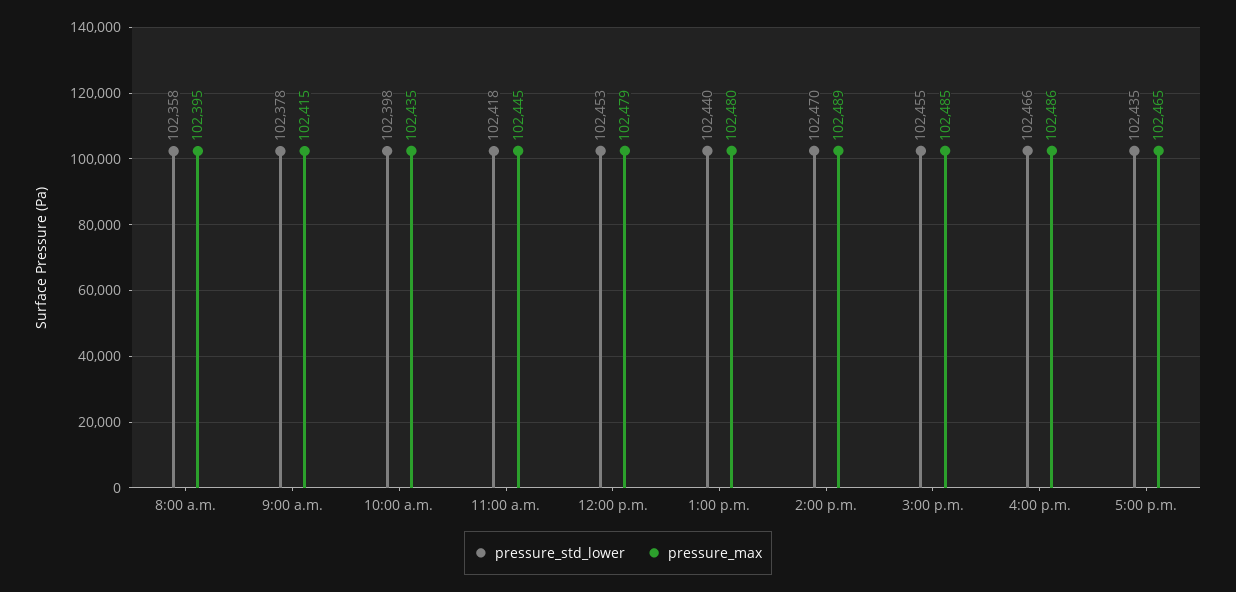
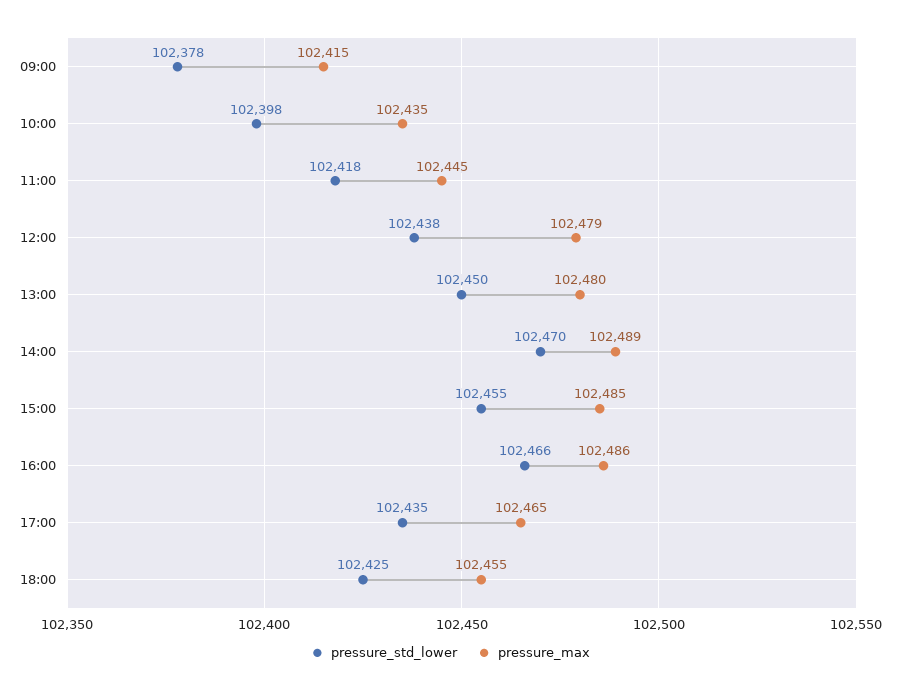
pressure_std_lower, 8:00 a.m.: 102358 -> none
pressure_max, 8:00 a.m.: 102395 -> none
pressure_std_lower, 12:00 p.m.: 102453 -> 102438
pressure_std_lower, 1:00 p.m.: 102440 -> 102450
pressure_std_lower, 18:00: none -> 102425
pressure_max, 18:00: none -> 102455

